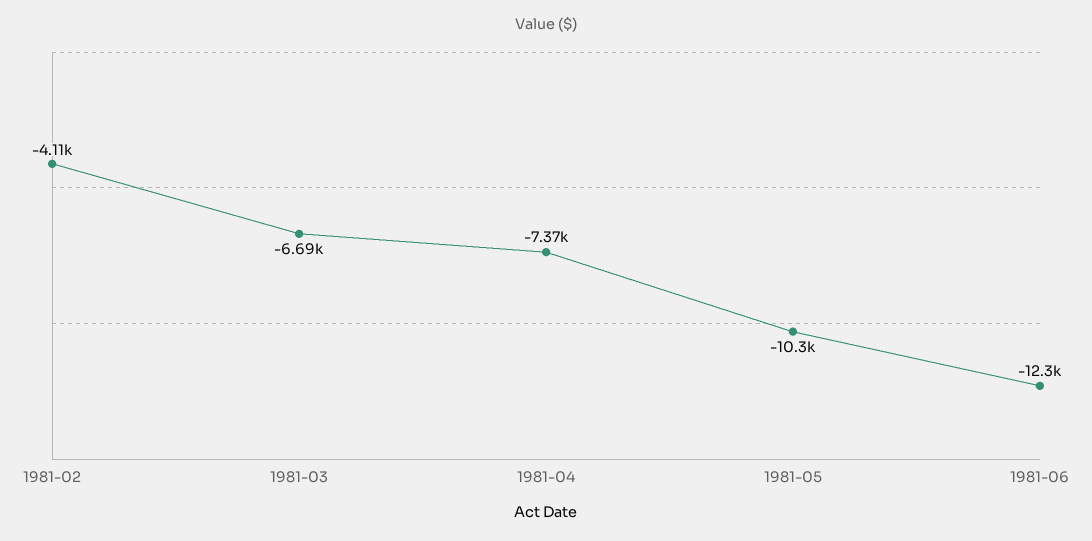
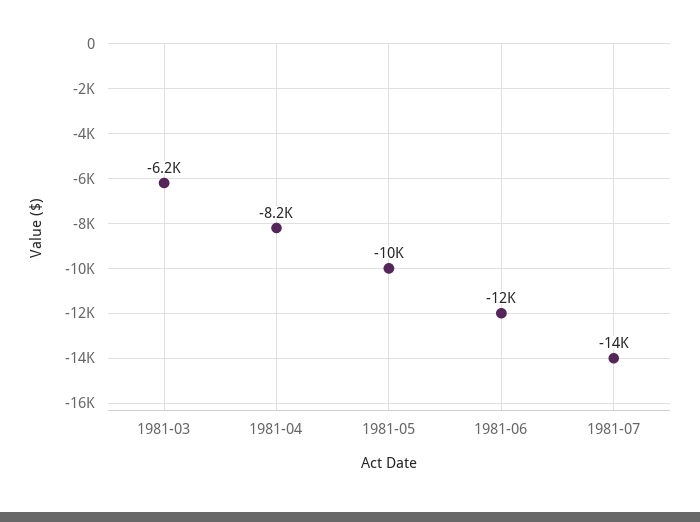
1981-02: -4110 -> none
1981-03: -6690 -> -6200
1981-04: -7370 -> -8200
1981-07: none -> -14000

